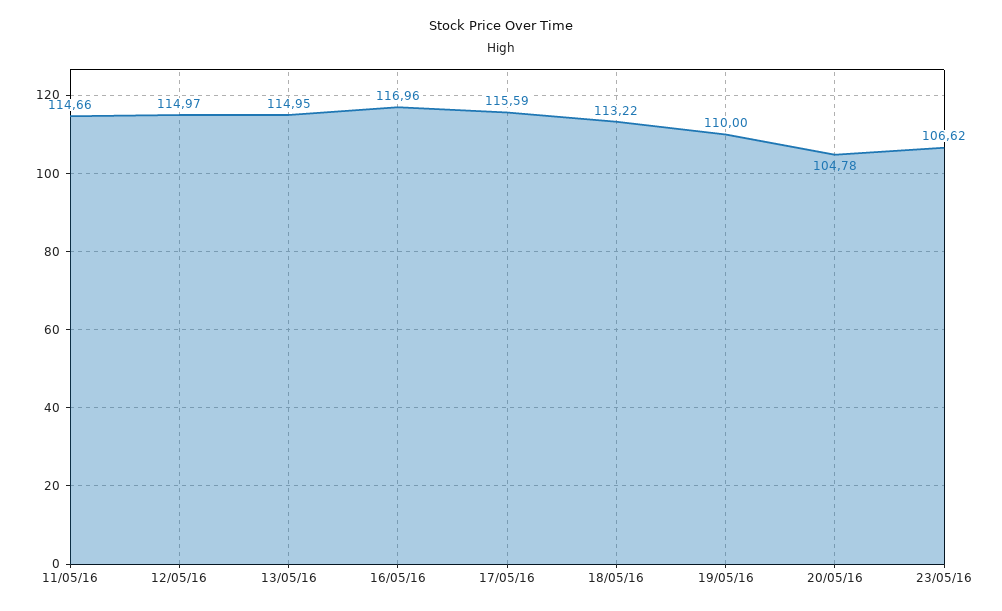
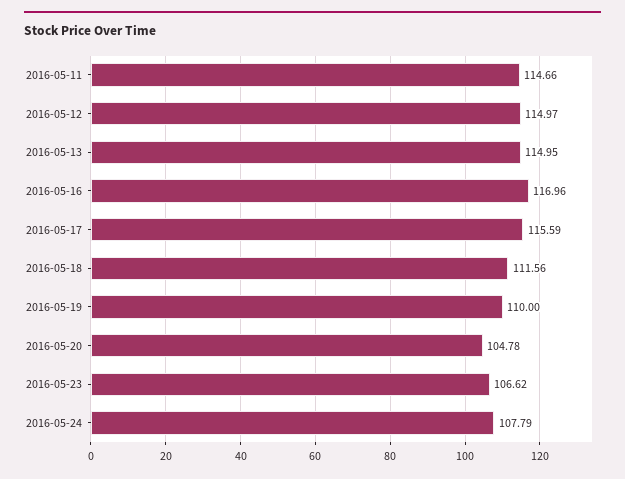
18/05/16: 113.22 -> 111.56
2016-05-24: none -> 107.79

